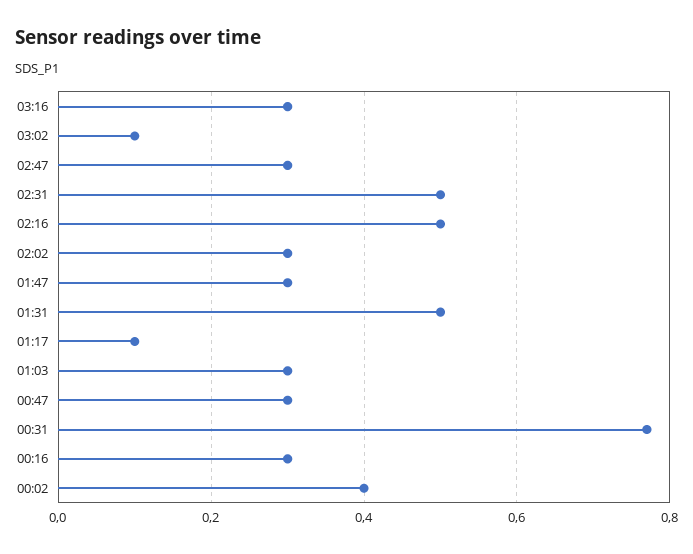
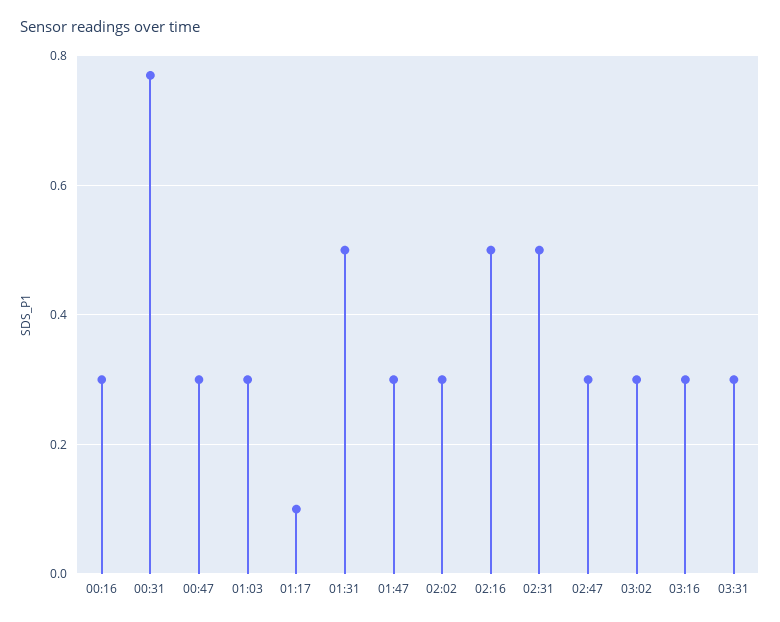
03:02: 0.1 -> 0.3
00:02: 0.4 -> none
03:31: none -> 0.3

